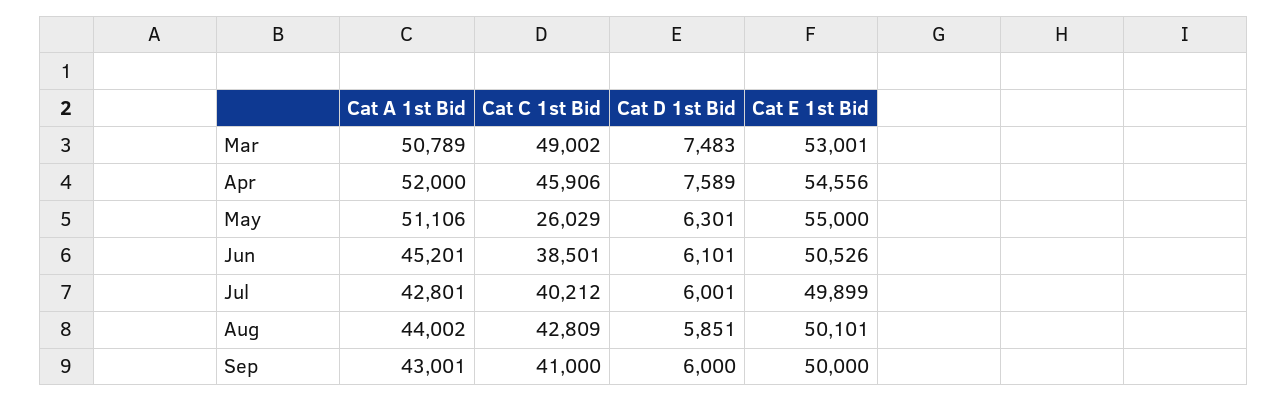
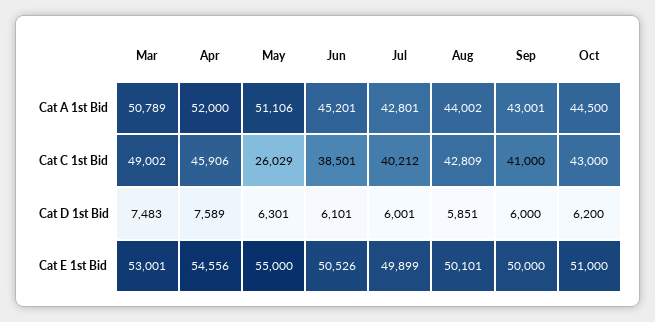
Cat A 1st Bid, Oct: none -> 44500
Cat C 1st Bid, Oct: none -> 43000
Cat D 1st Bid, Oct: none -> 6200
Cat E 1st Bid, Oct: none -> 51000

